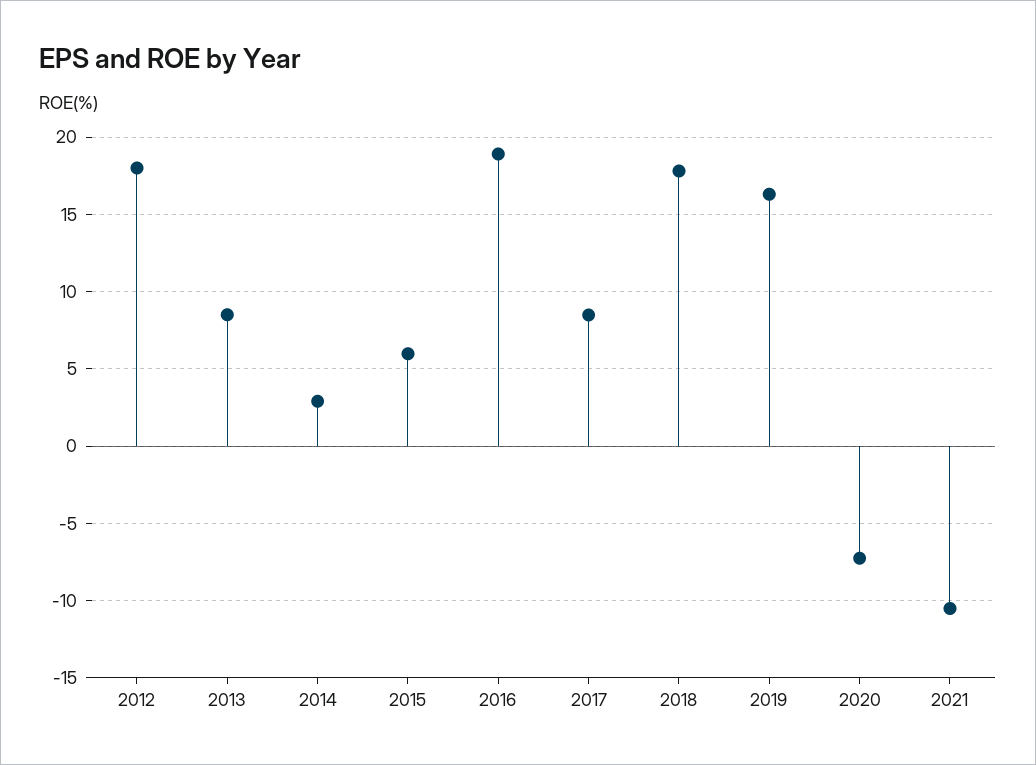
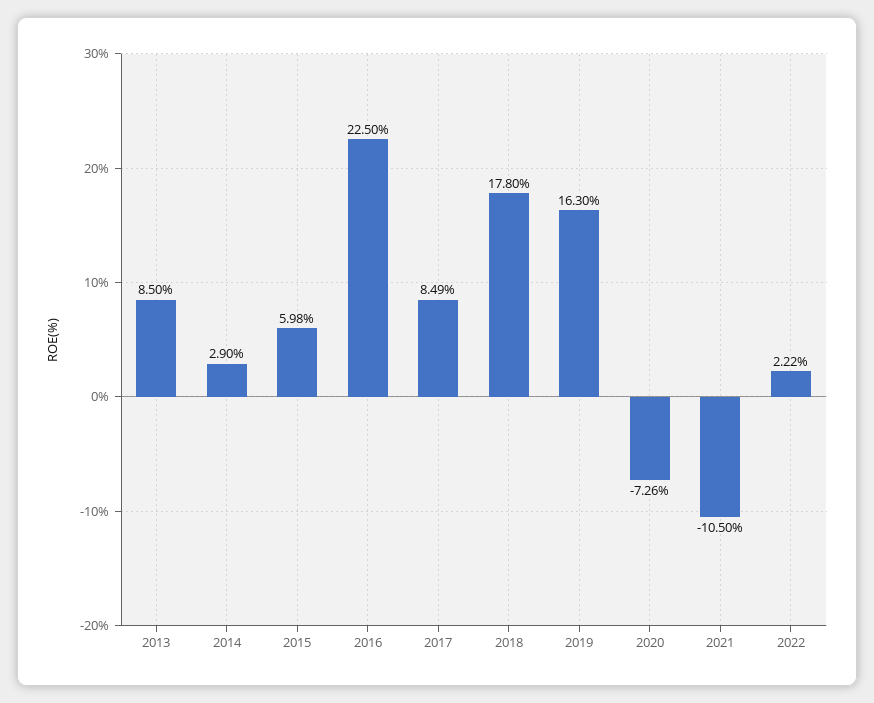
2012: 18 -> none
2016: 19 -> 22.5
2022: none -> 2.22

